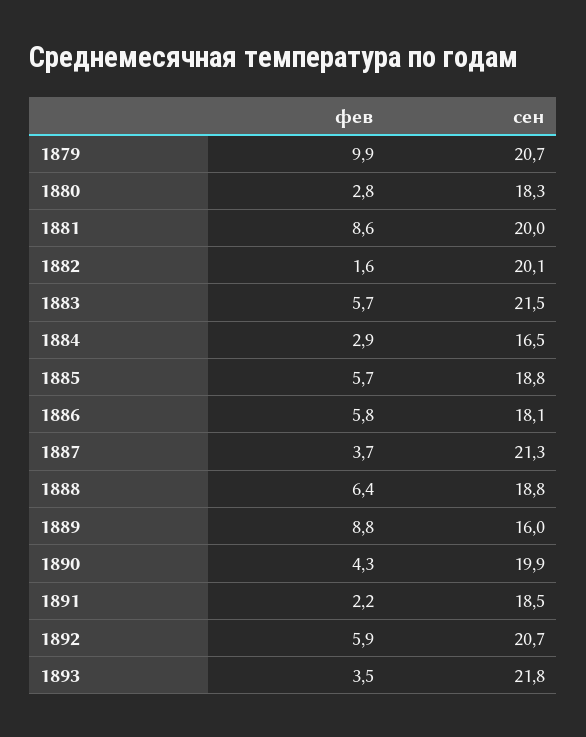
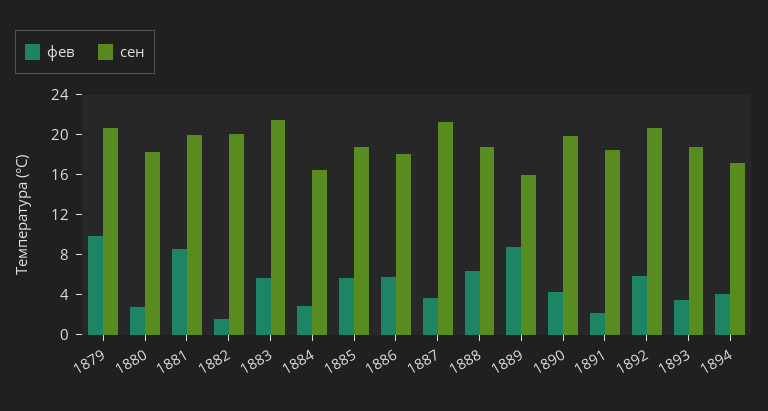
сен, 1893: 21.8 -> 19
фев, 1894: none -> 4
сен, 1894: none -> 17

